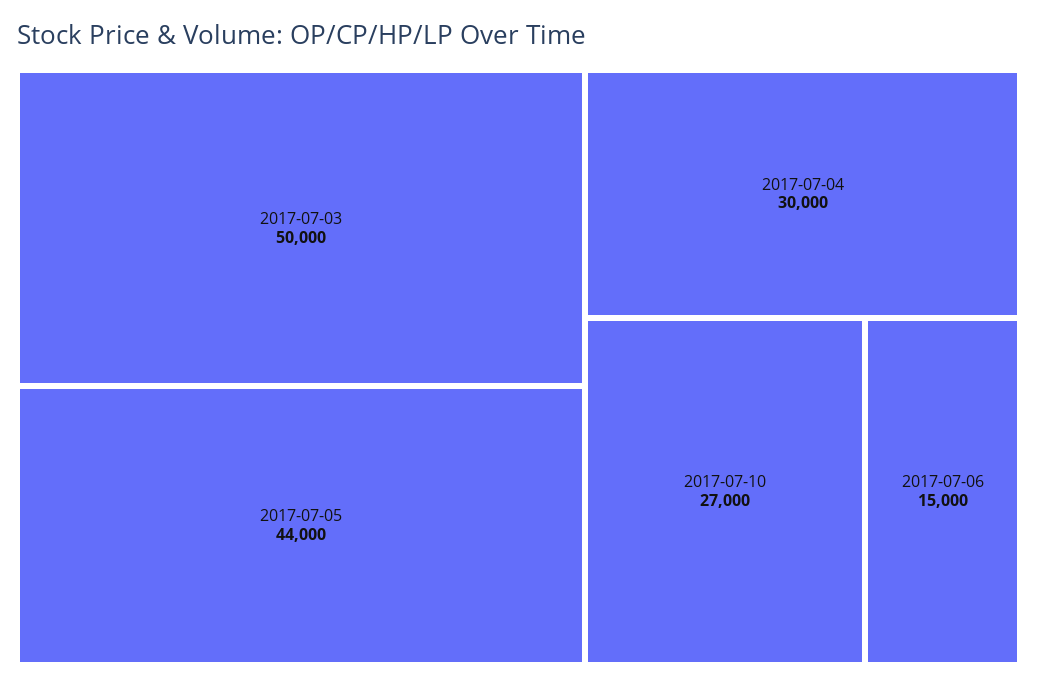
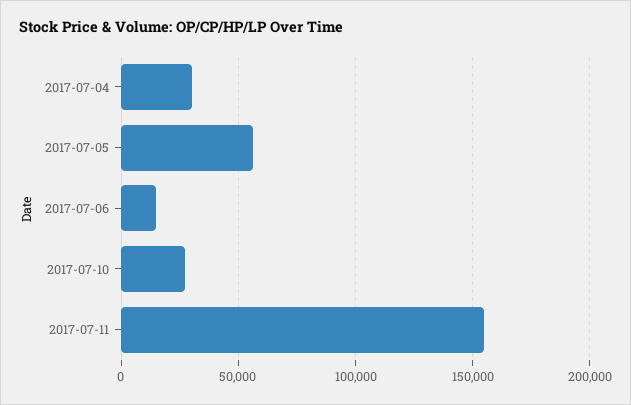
2017-07-03: 50000 -> none
2017-07-05: 44000 -> 55000
2017-07-11: none -> 155000

